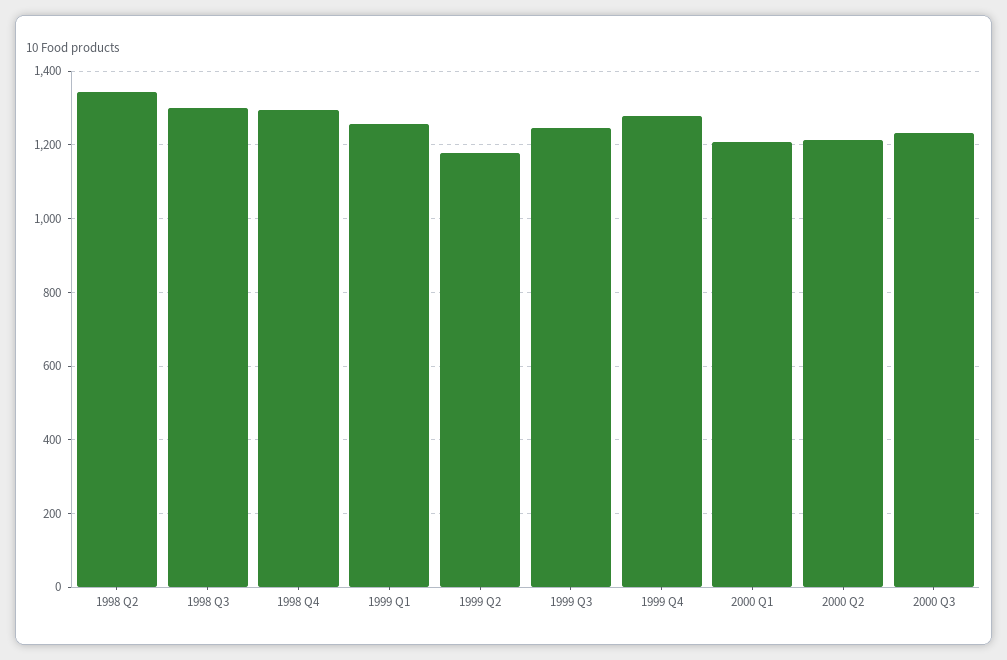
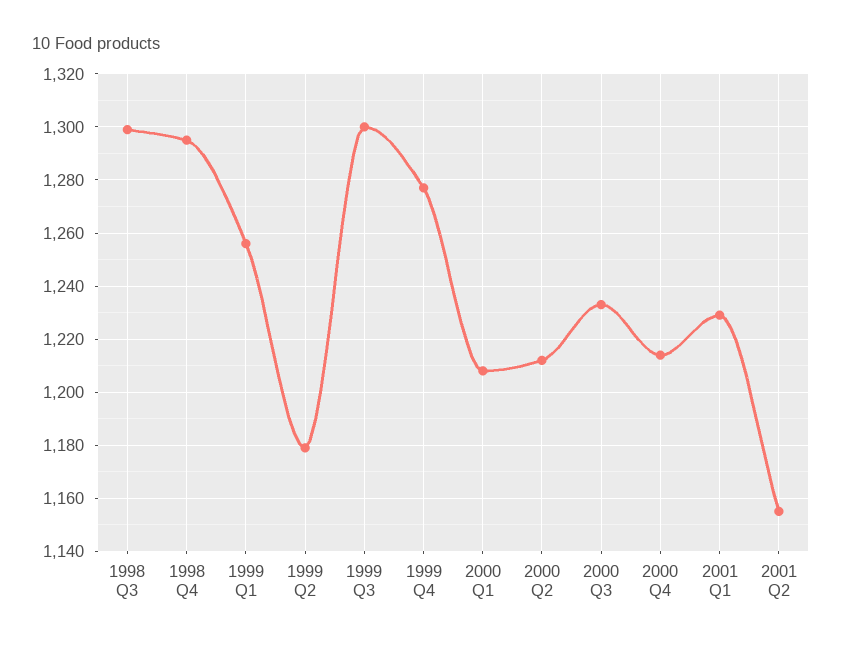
1998 Q2: 1340 -> none
1999 Q3: 1240 -> 1300
2000 Q4: none -> 1215
2001 Q1: none -> 1230
2001 Q2: none -> 1155

